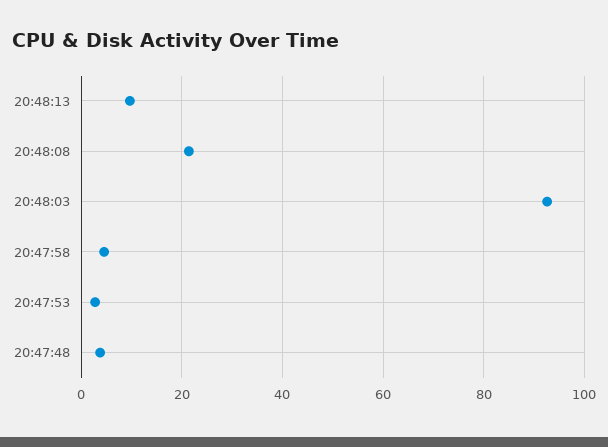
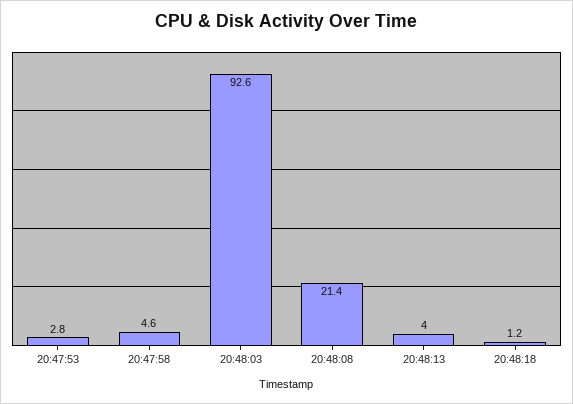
20:48:13: 10 -> 4
20:47:48: 4 -> none
20:48:18: none -> 1.2

